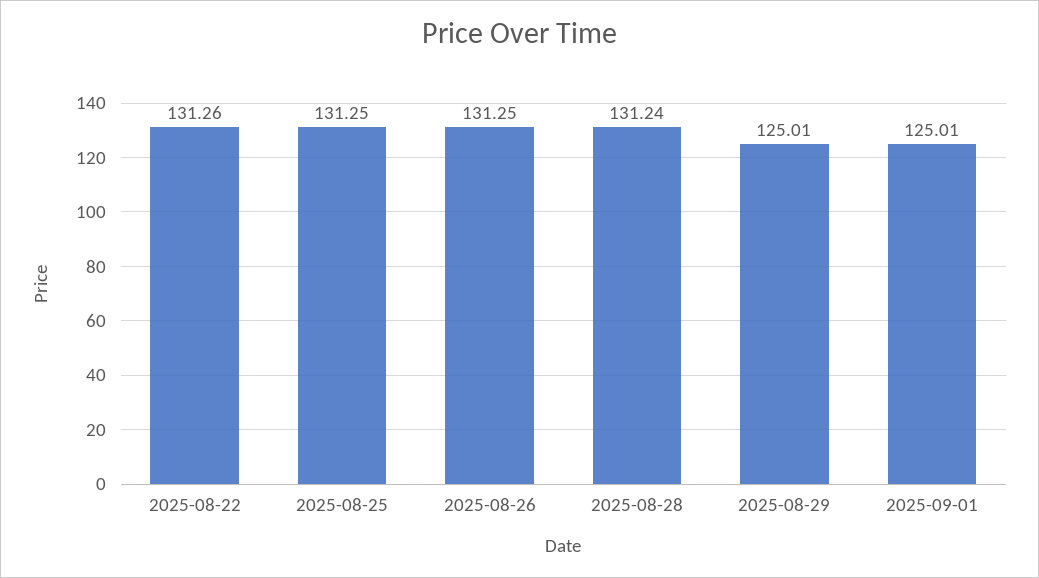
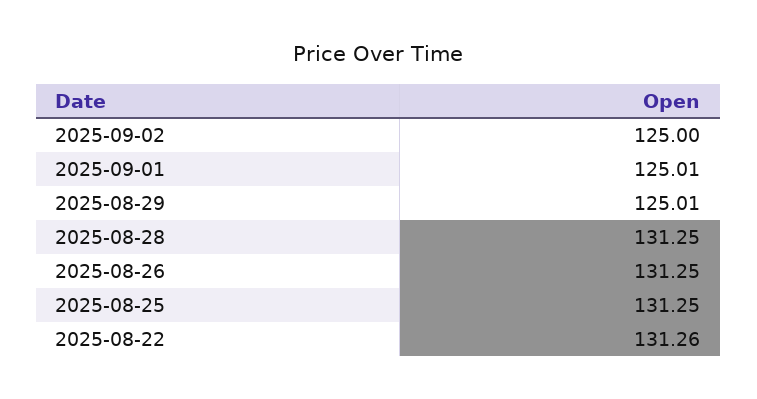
2025-08-28: 131.24 -> 131.25
2025-09-02: none -> 125

